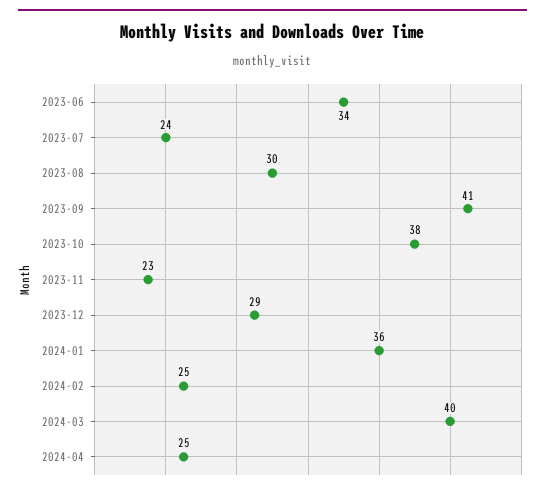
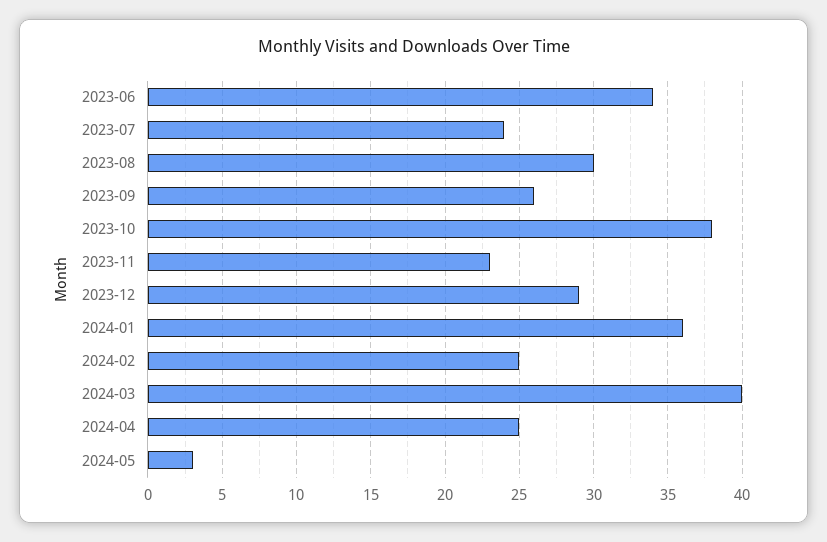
2023-09: 41 -> 26
2024-05: none -> 3

